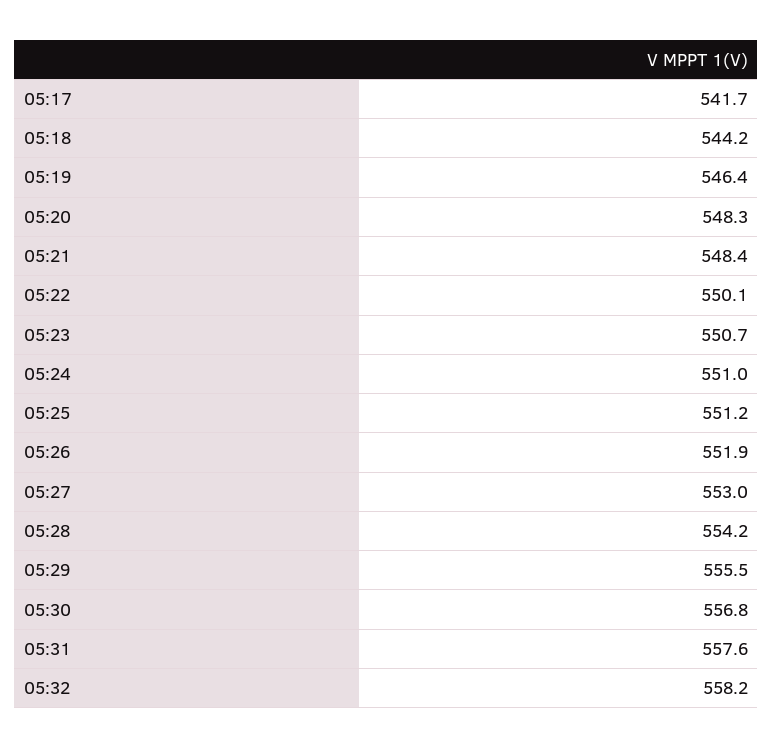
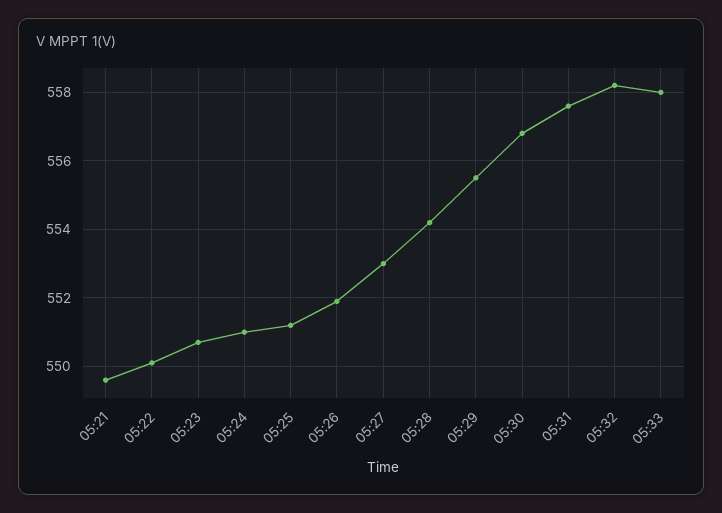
05:17: 541.7 -> none
05:18: 544.2 -> none
05:19: 546.4 -> none
05:20: 548.3 -> none
05:21: 548.4 -> 549.5
05:33: none -> 558

